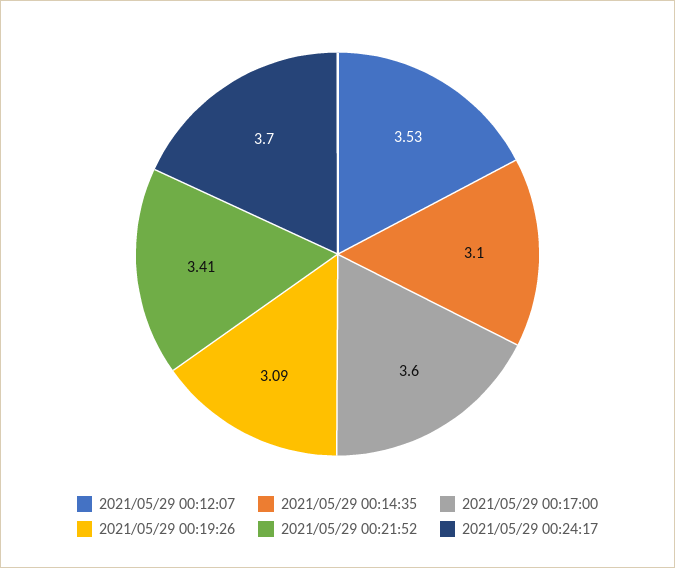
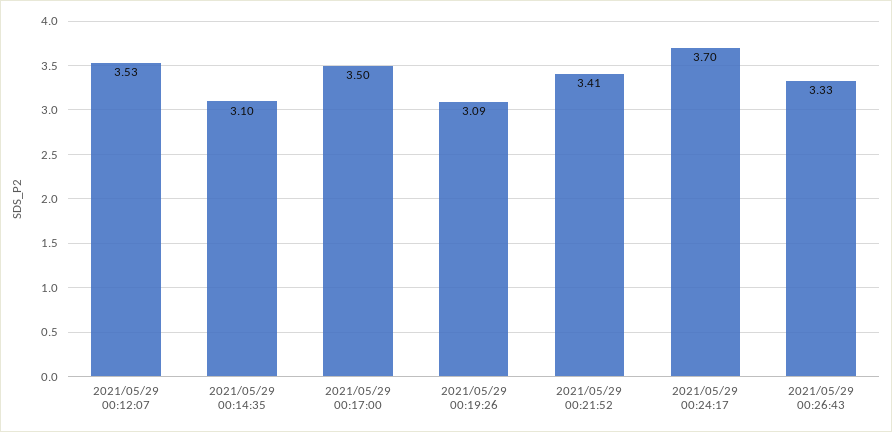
2021/05/29 00:17:00: 3.6 -> 3.5
2021/05/29 00:26:43: none -> 3.33

